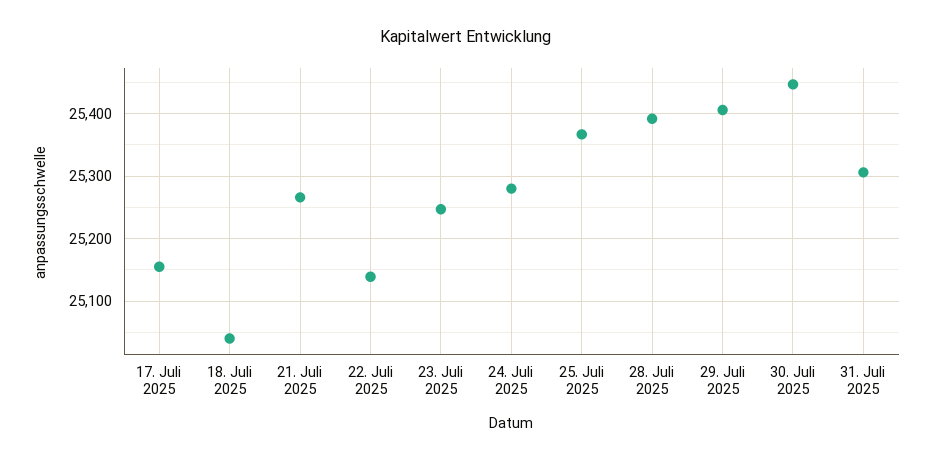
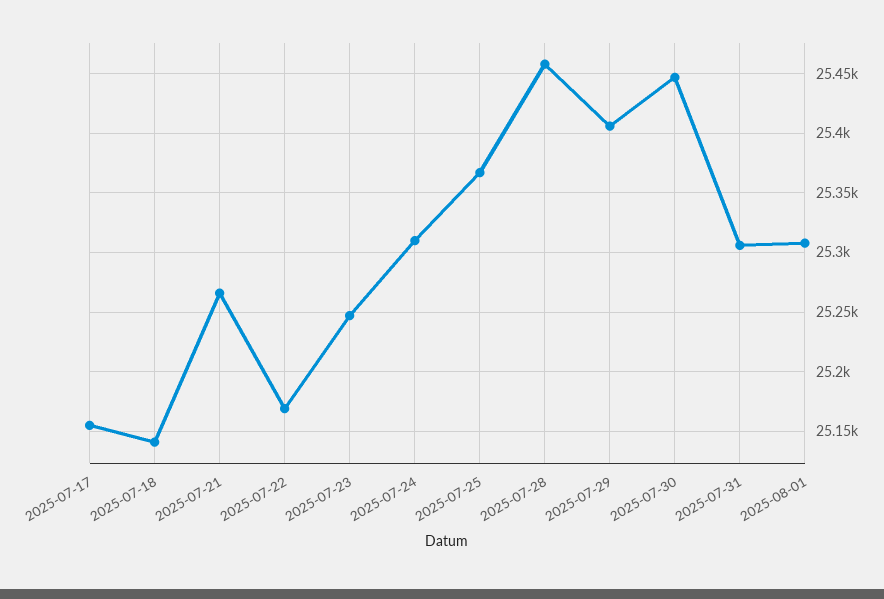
18. Juli 2025: 25040 -> 25140
22. Juli 2025: 25140 -> 25170
24. Juli 2025: 25280 -> 25310
28. Juli 2025: 25390 -> 25460
2025-08-01: none -> 25310

